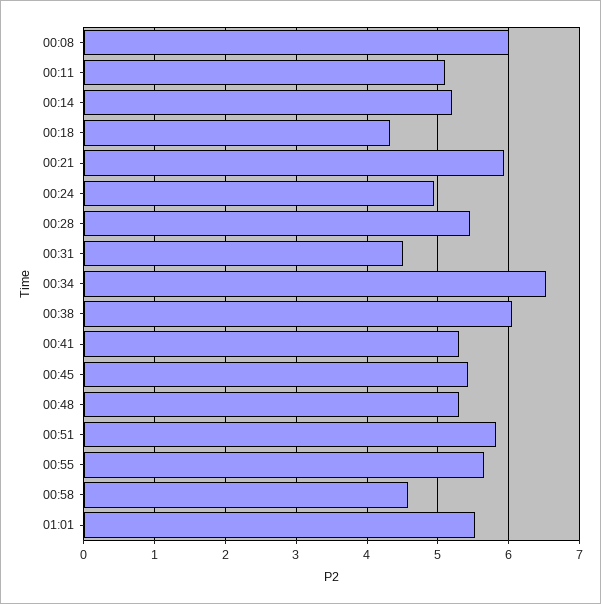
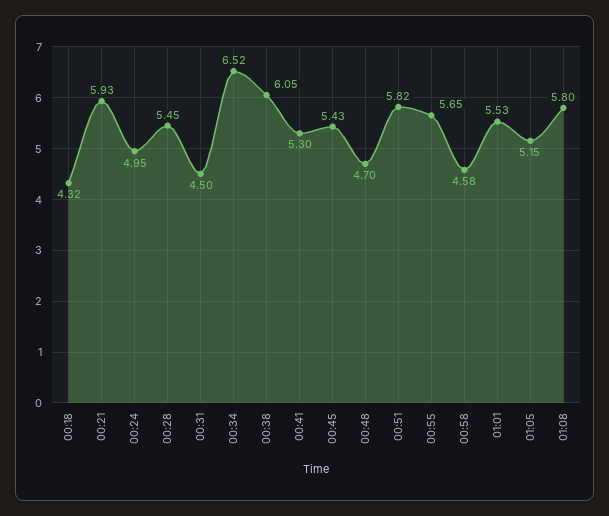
00:08: 6 -> none
00:11: 5.1 -> none
00:14: 5.2 -> none
00:48: 5.3 -> 4.7
01:05: none -> 5.15
01:08: none -> 5.8

